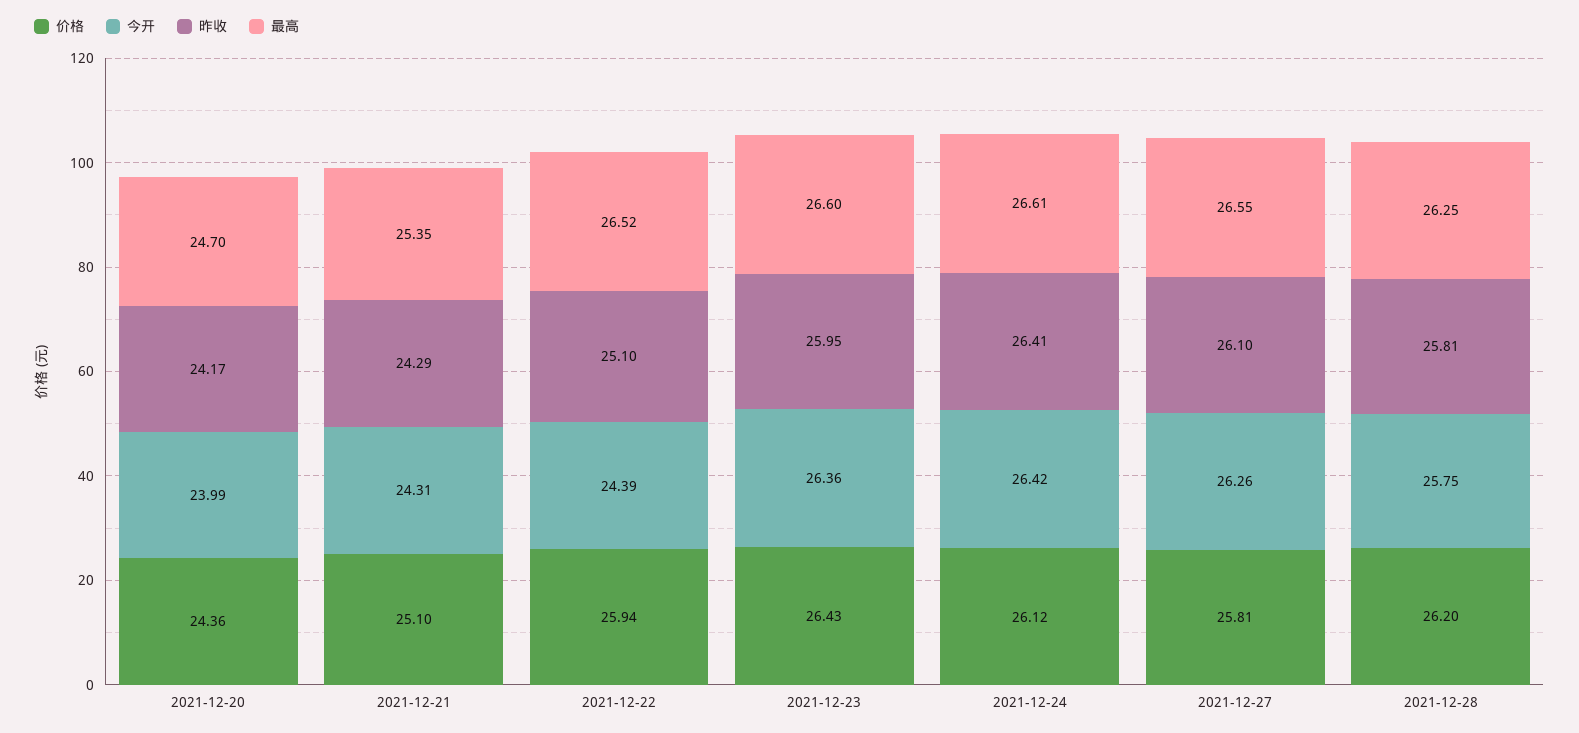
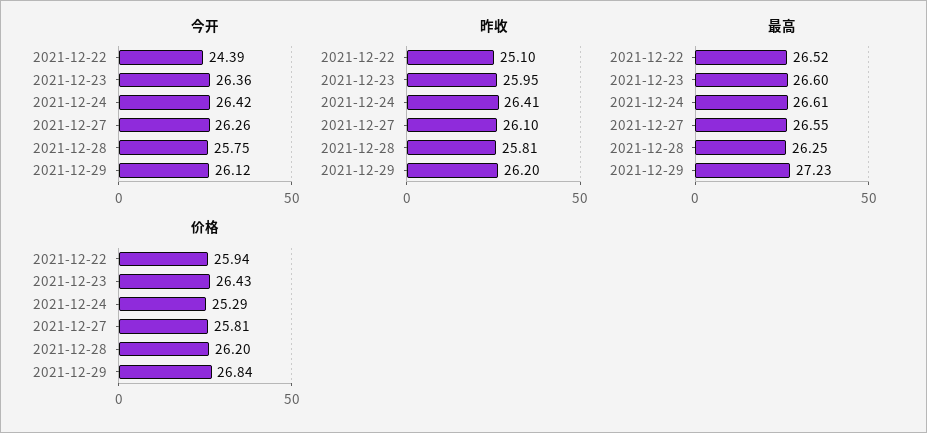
价格, 2021-12-20: 24.36 -> none
今开, 2021-12-20: 23.99 -> none
昨收, 2021-12-20: 24.17 -> none
最高, 2021-12-20: 24.7 -> none
价格, 2021-12-21: 25.1 -> none
今开, 2021-12-21: 24.31 -> none
昨收, 2021-12-21: 24.29 -> none
最高, 2021-12-21: 25.35 -> none
价格, 2021-12-24: 26.12 -> 25.29
今开, 2021-12-29: none -> 26.12
昨收, 2021-12-29: none -> 26.2
最高, 2021-12-29: none -> 27.23
价格, 2021-12-29: none -> 26.84

